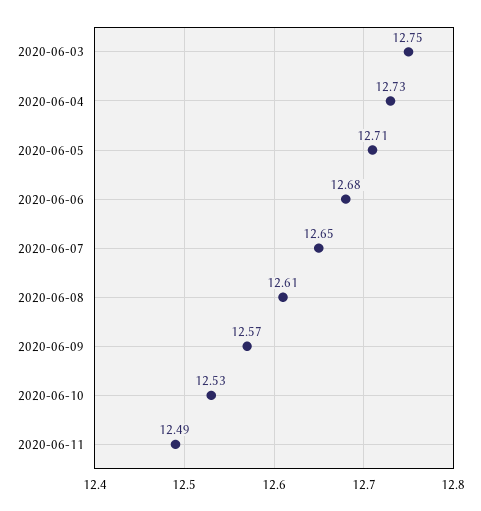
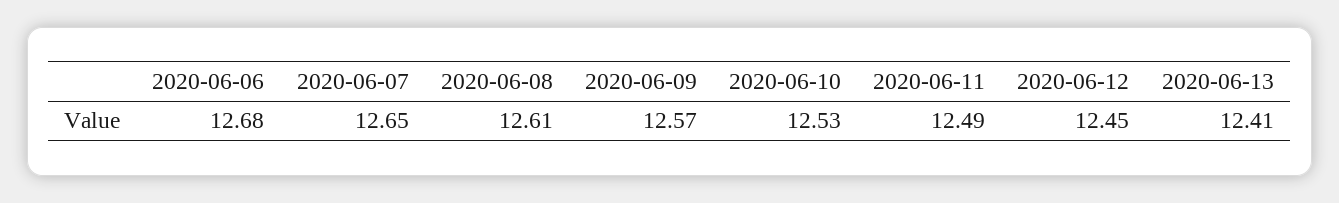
2020-06-03: 12.75 -> none
2020-06-04: 12.73 -> none
2020-06-05: 12.71 -> none
2020-06-12: none -> 12.45
2020-06-13: none -> 12.41

